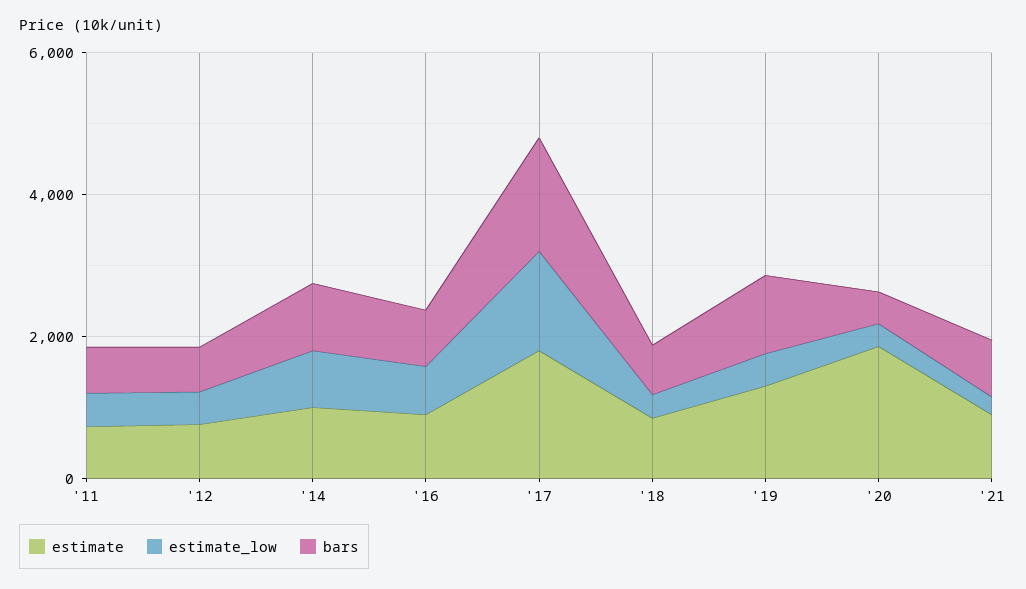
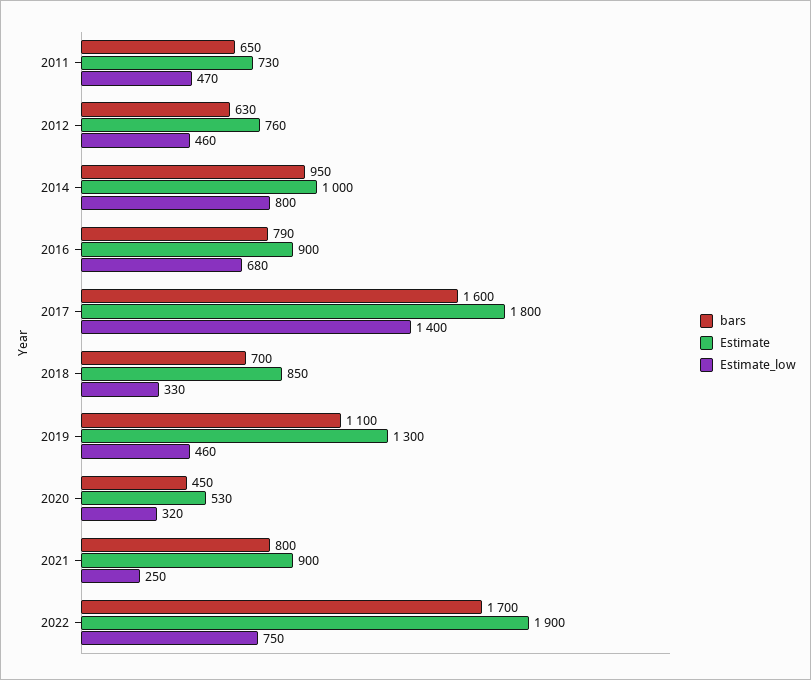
estimate, '20: 2000 -> 530
bars, 2022: none -> 1700
estimate, 2022: none -> 1900
estimate_low, 2022: none -> 750

